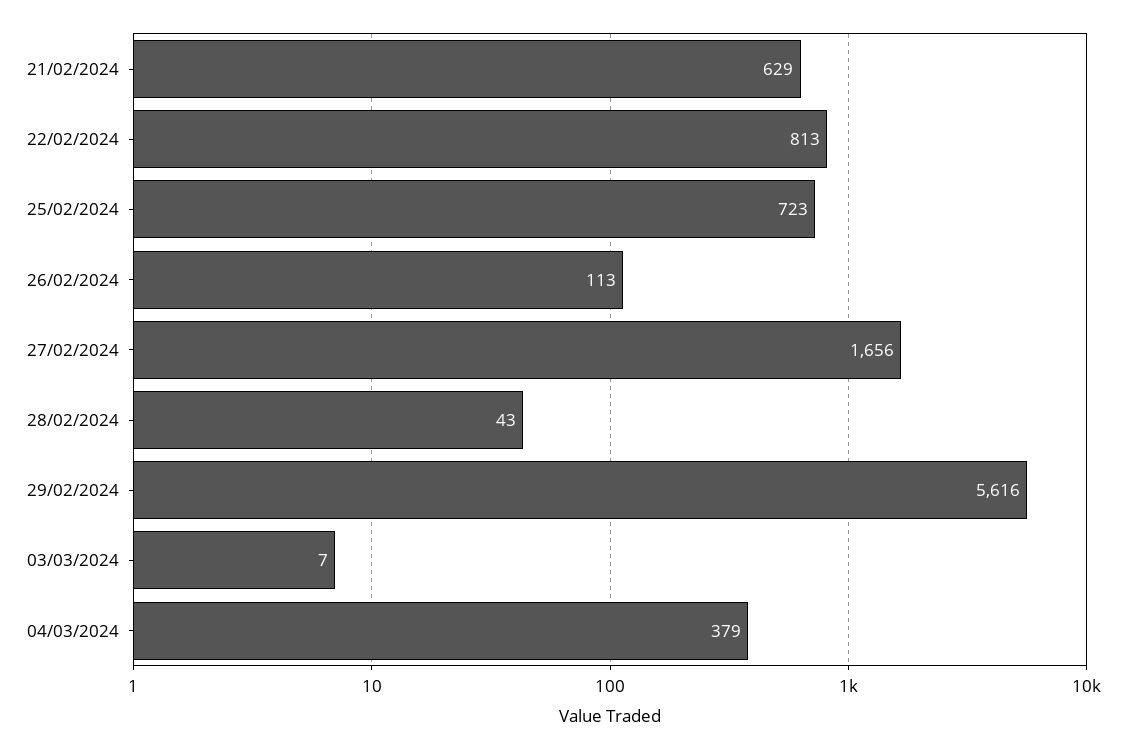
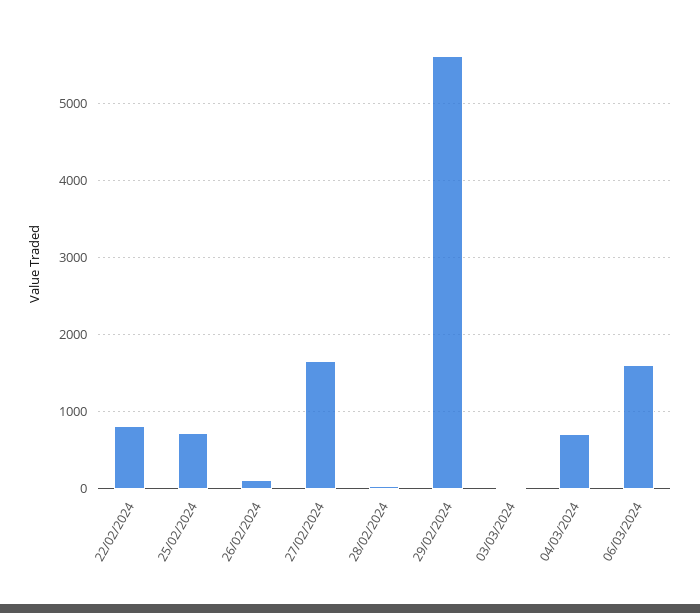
21/02/2024: 629 -> none
04/03/2024: 379 -> 700
06/03/2024: none -> 1600

